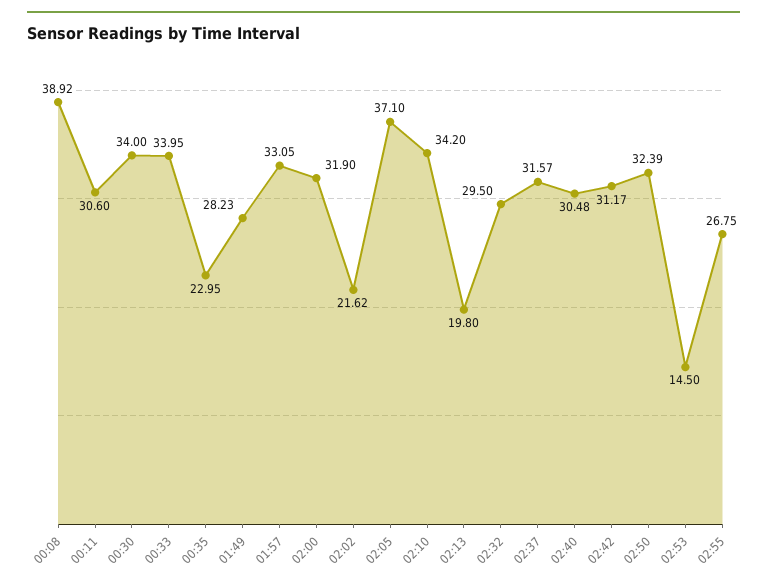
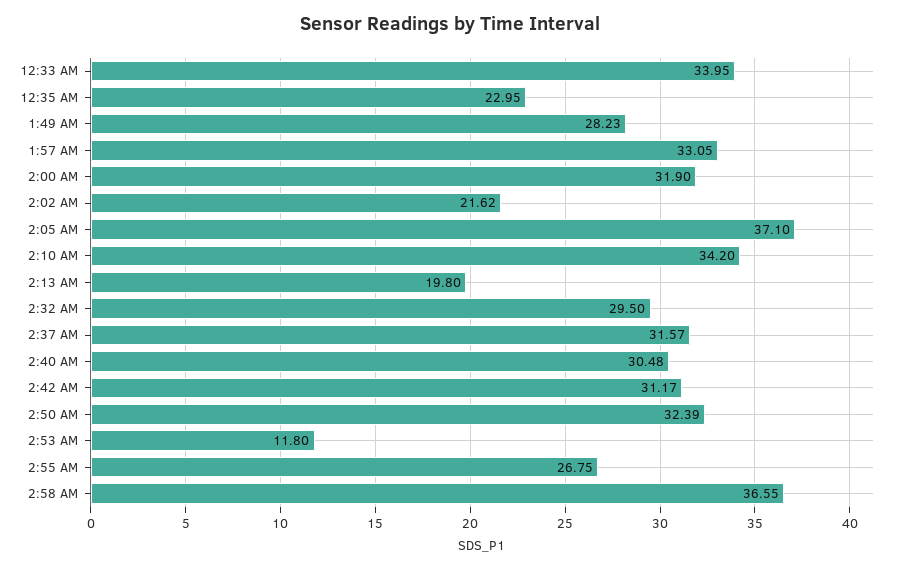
00:08: 38.92 -> none
00:11: 30.6 -> none
00:30: 34 -> none
02:53: 14.5 -> 11.8
2:58 AM: none -> 36.55

